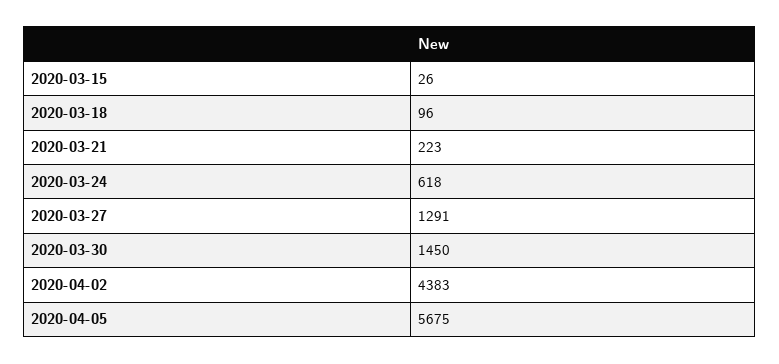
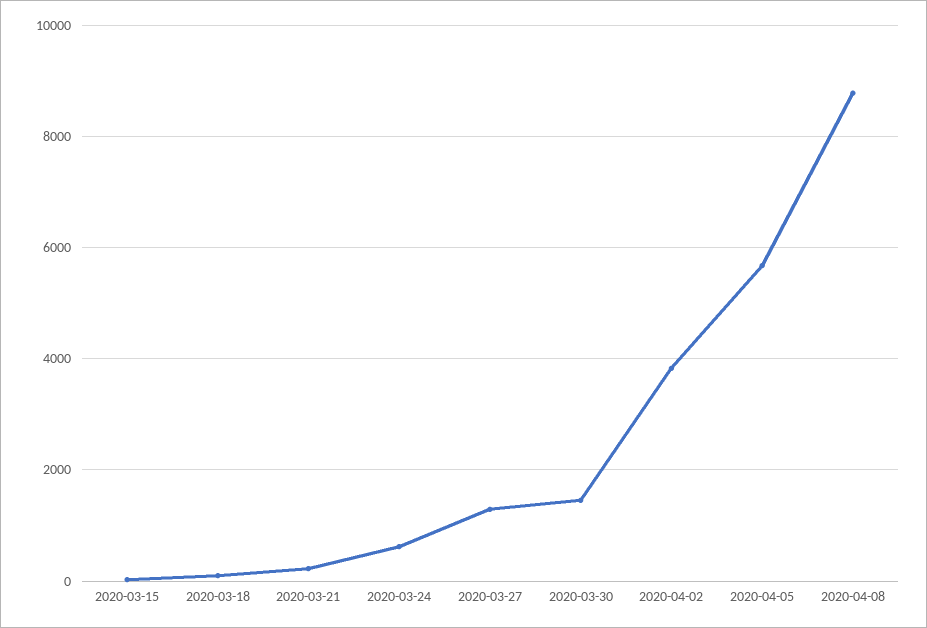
2020-04-02: 4383 -> 3800
2020-04-08: none -> 8800

